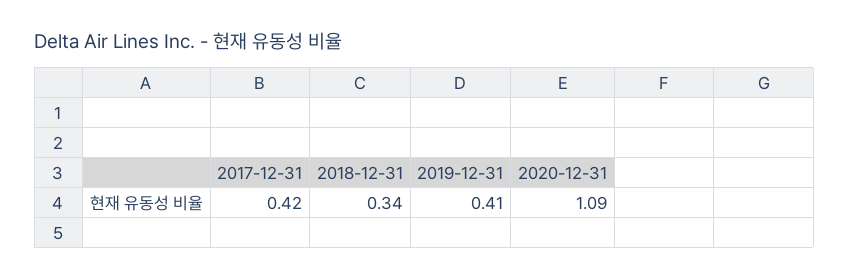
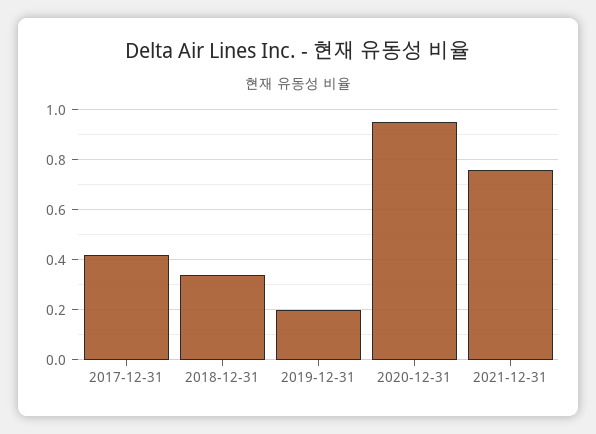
2019-12-31: 0.41 -> 0.2
2020-12-31: 1.09 -> 0.95
2021-12-31: none -> 0.75

